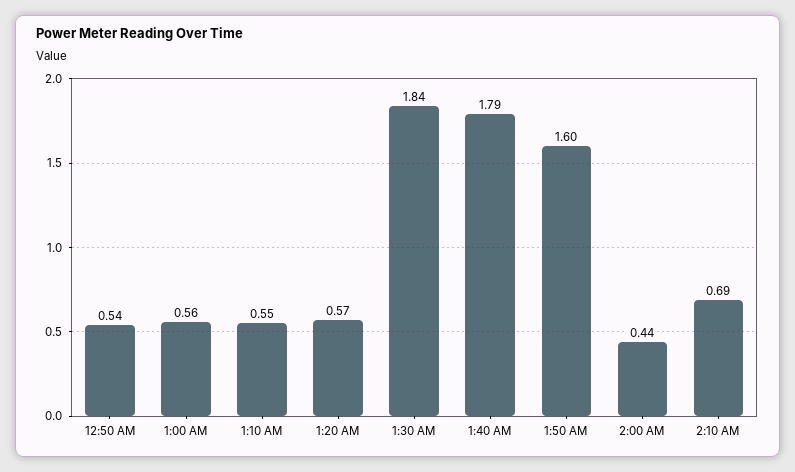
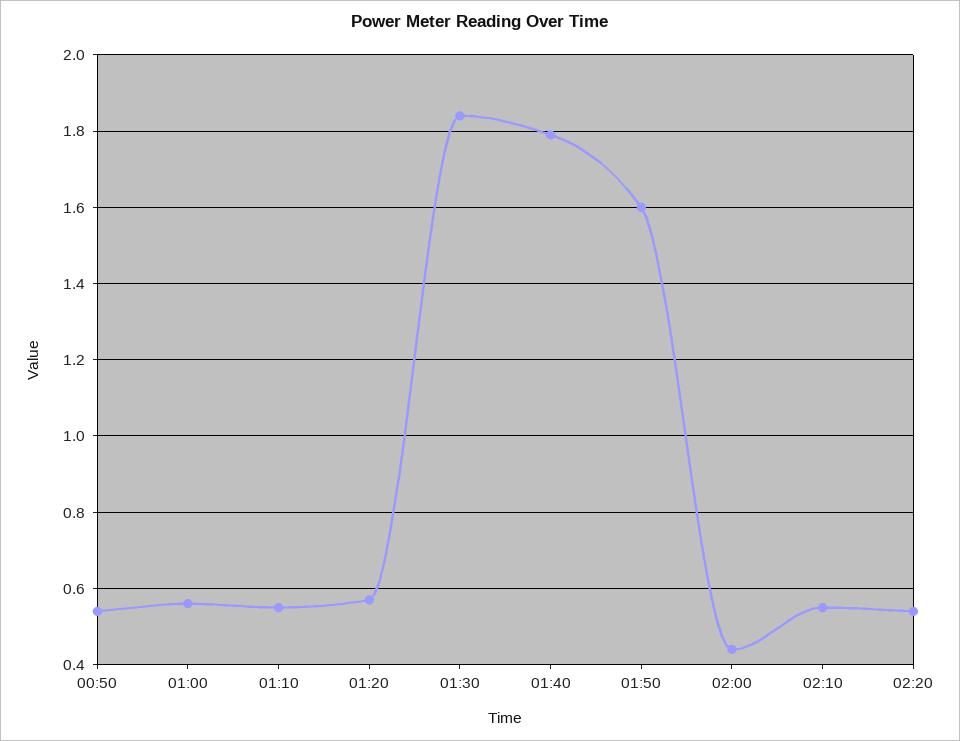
2:10 AM: 0.69 -> 0.55
02:20: none -> 0.55

